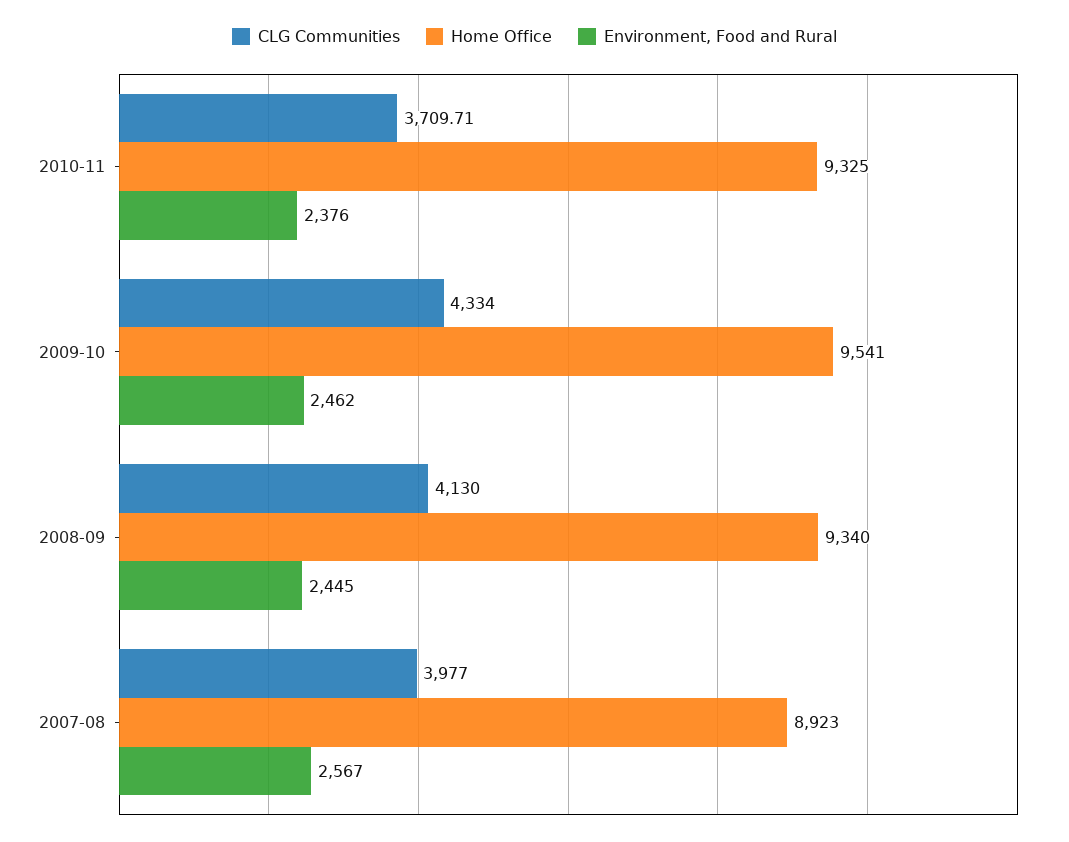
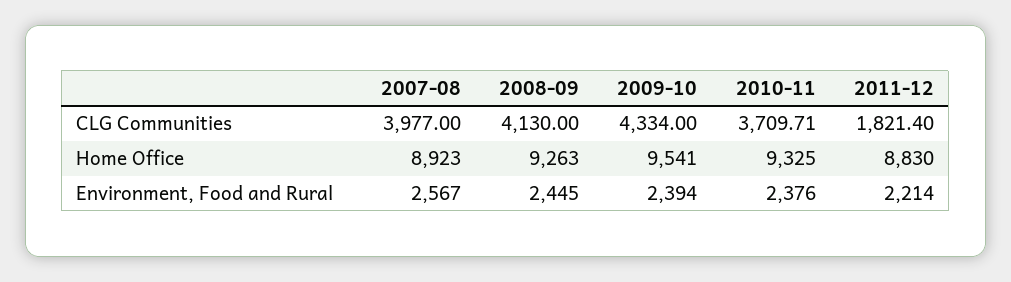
Environment, Food and Rural, 2009-10: 2462 -> 2394
Home Office, 2008-09: 9340 -> 9263
CLG Communities, 2011-12: none -> 1821.4
Home Office, 2011-12: none -> 8830
Environment, Food and Rural, 2011-12: none -> 2214

